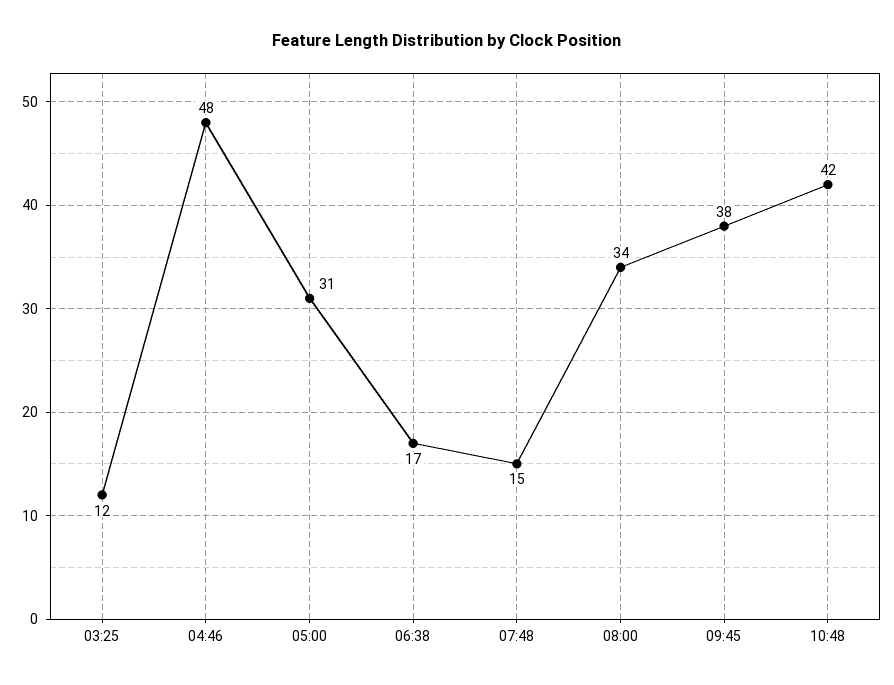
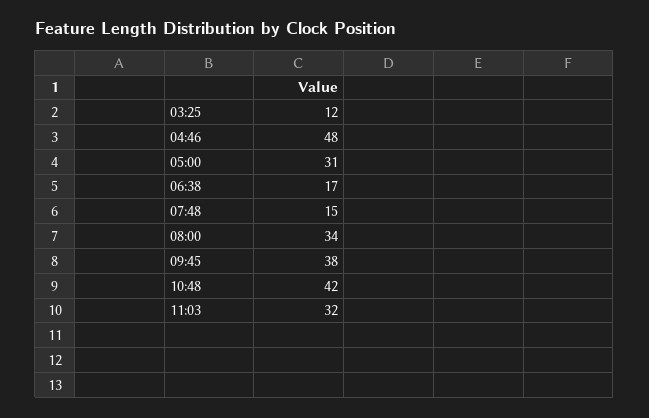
11:03: none -> 32

